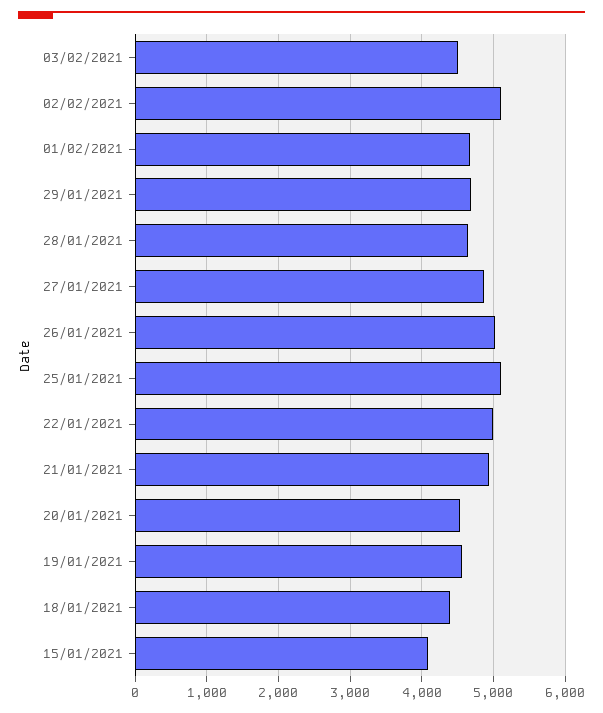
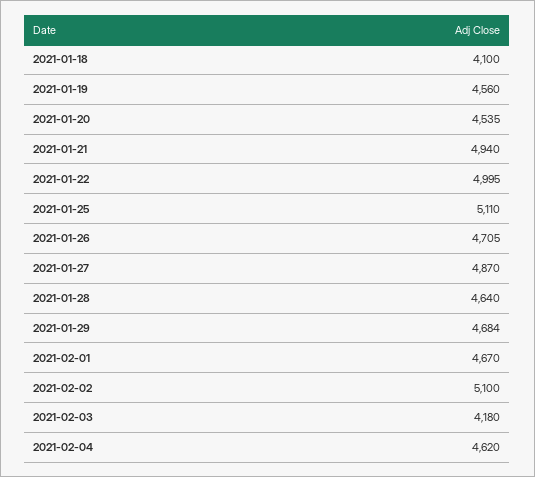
03/02/2021: 4500 -> 4180
26/01/2021: 5000 -> 4705
18/01/2021: 4400 -> 4100
15/01/2021: 4100 -> none
2021-02-04: none -> 4620

